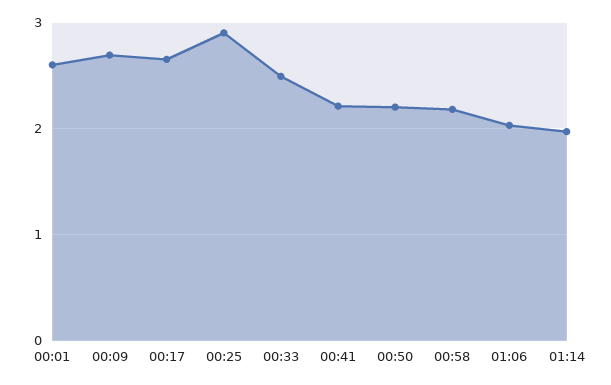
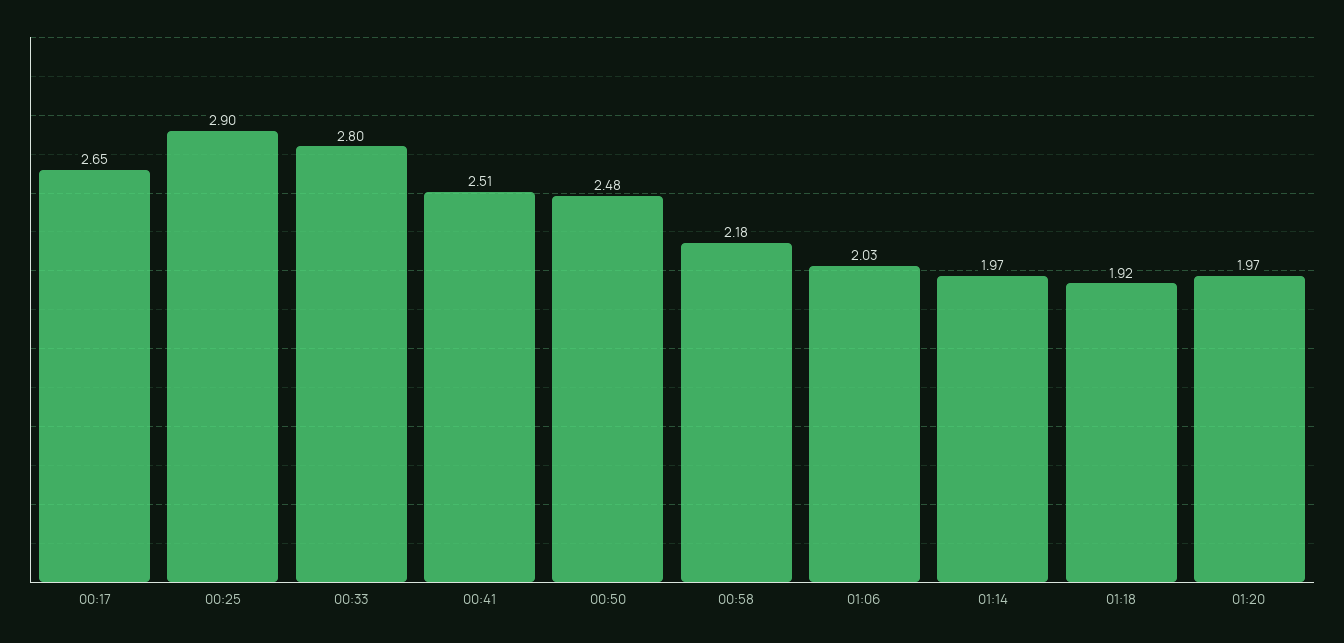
00:01: 2.6 -> none
00:09: 2.7 -> none
00:33: 2.5 -> 2.8
00:41: 2.2 -> 2.51
00:50: 2.2 -> 2.48
01:18: none -> 1.92
01:20: none -> 1.97

